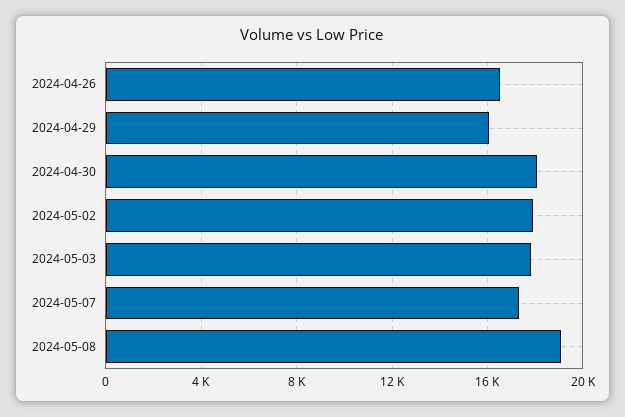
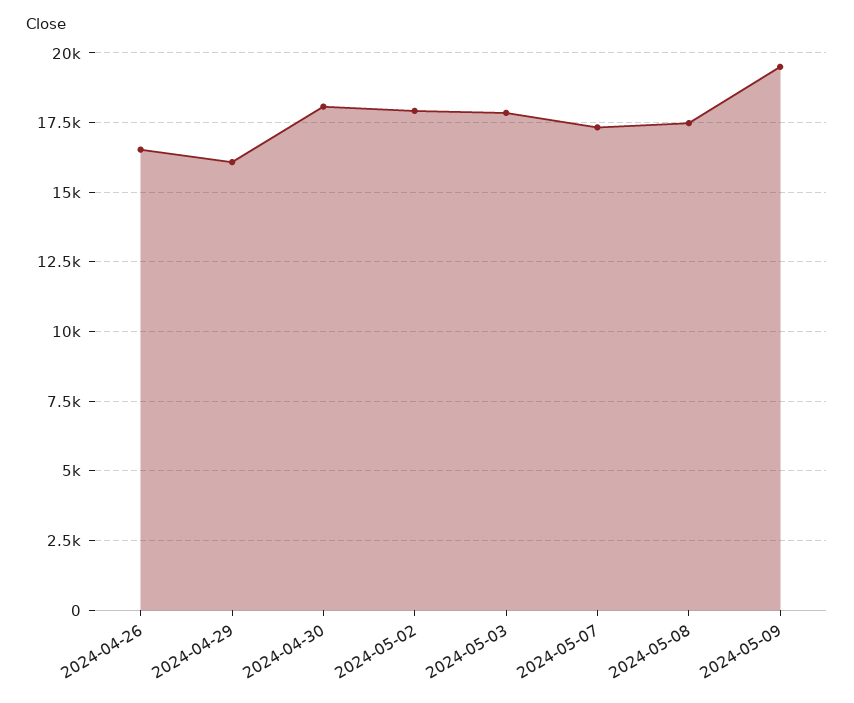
2024-05-08: 19000 -> 17500
2024-05-09: none -> 19500

